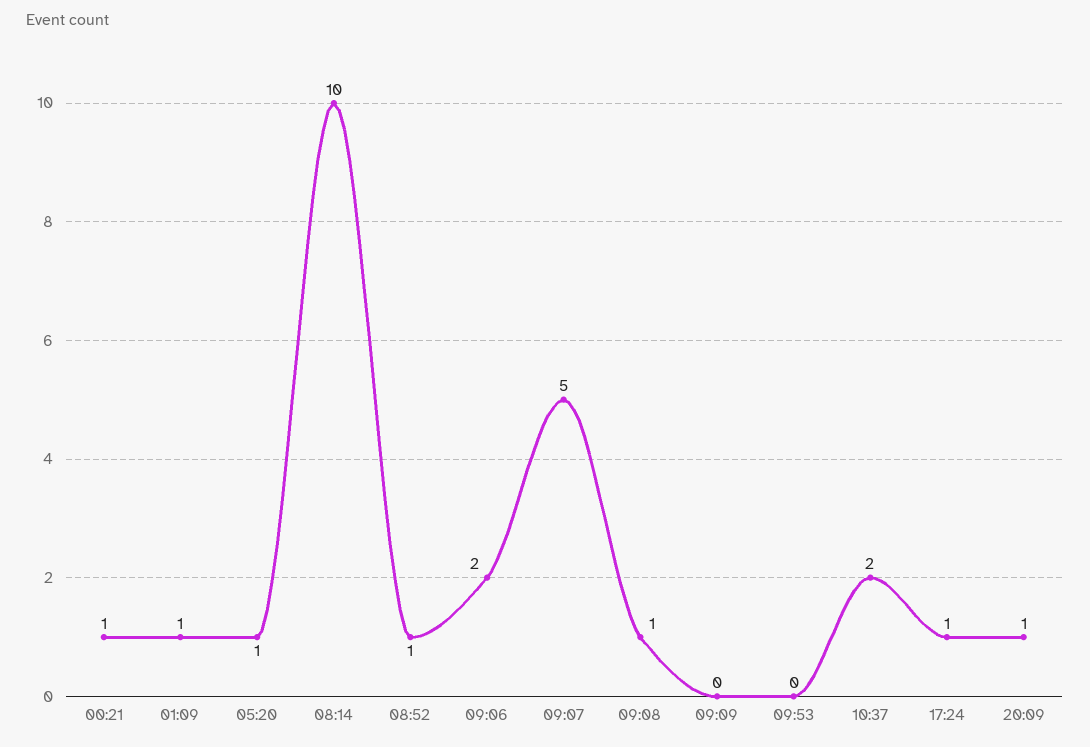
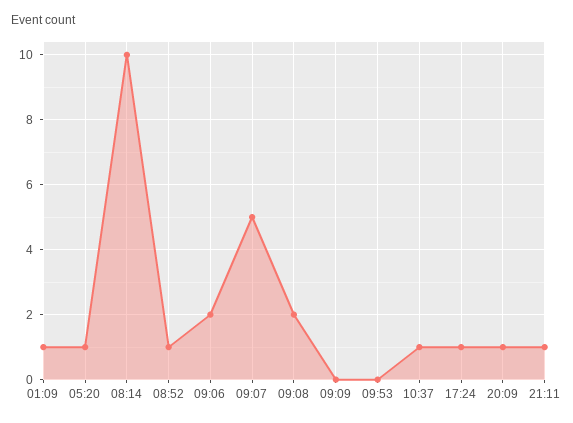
00:21: 1 -> none
09:08: 1 -> 2
10:37: 2 -> 1
21:11: none -> 1

